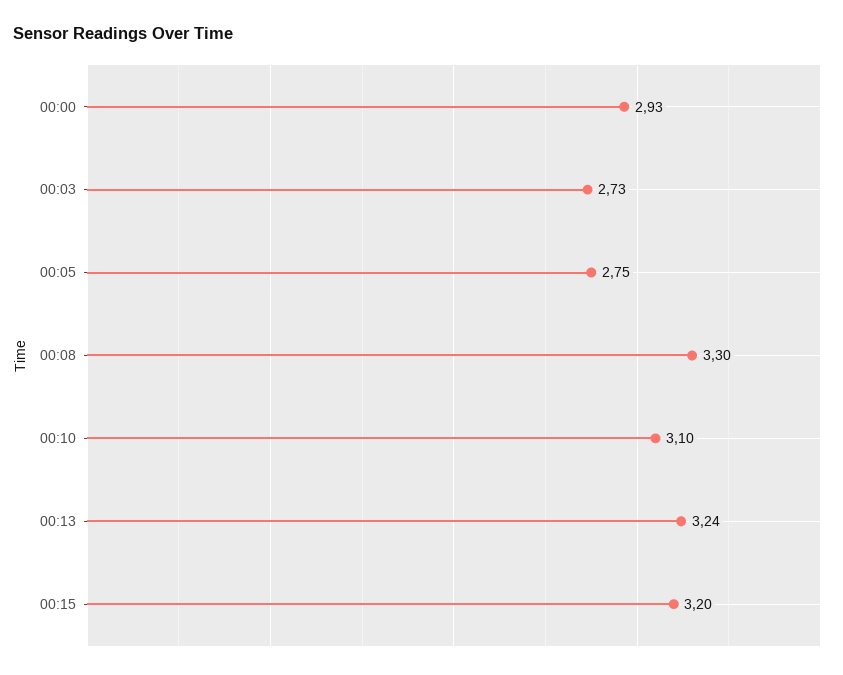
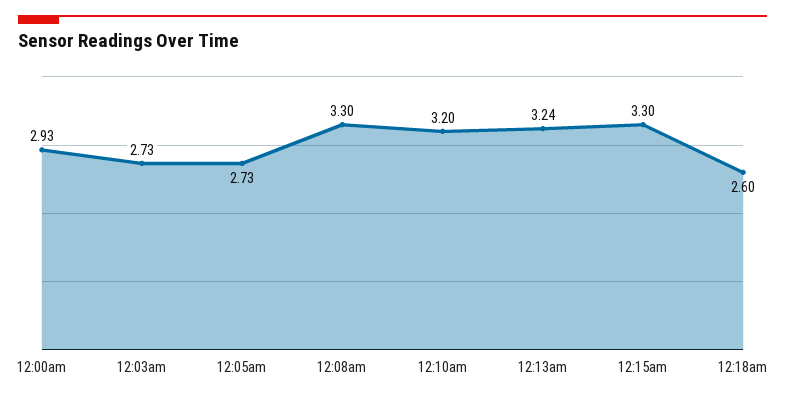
00:05: 2.75 -> 2.73
00:10: 3.1 -> 3.2
00:15: 3.2 -> 3.3
12:18am: none -> 2.6

